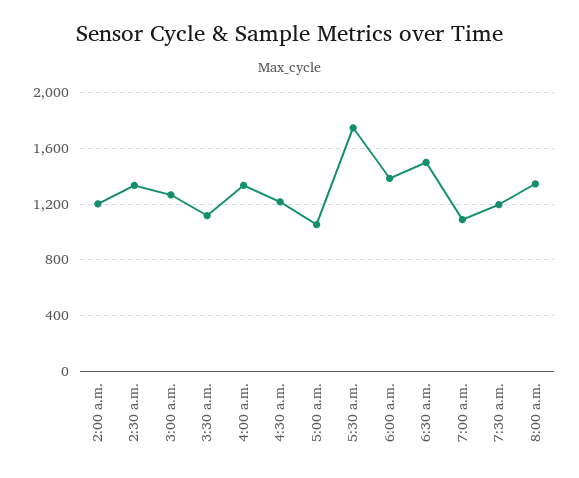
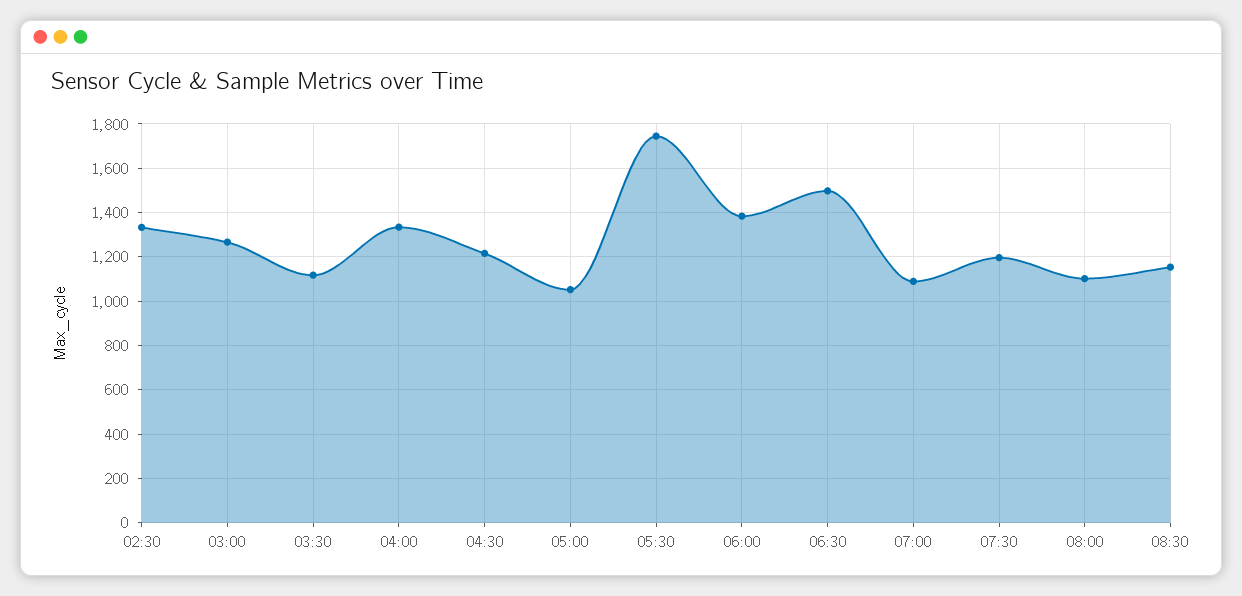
2:00 a.m.: 1200 -> none
8:00 a.m.: 1350 -> 1100
08:30: none -> 1150

